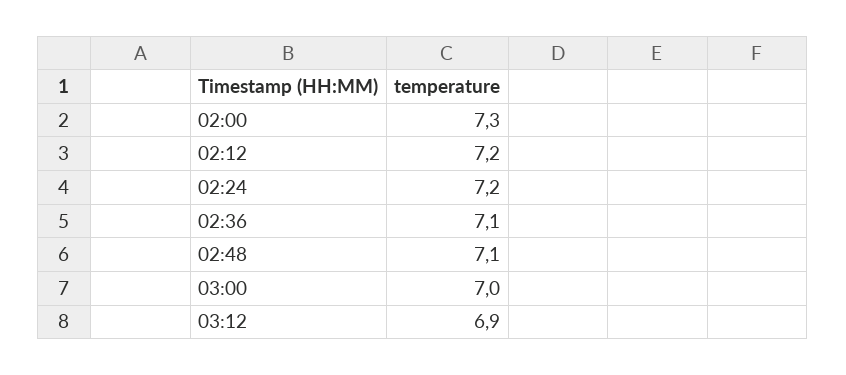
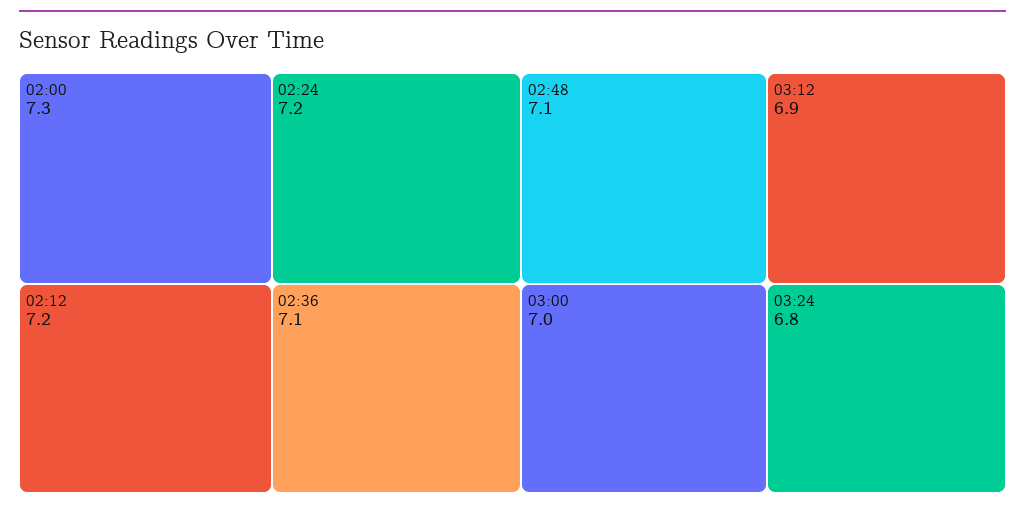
03:24: none -> 6.8

